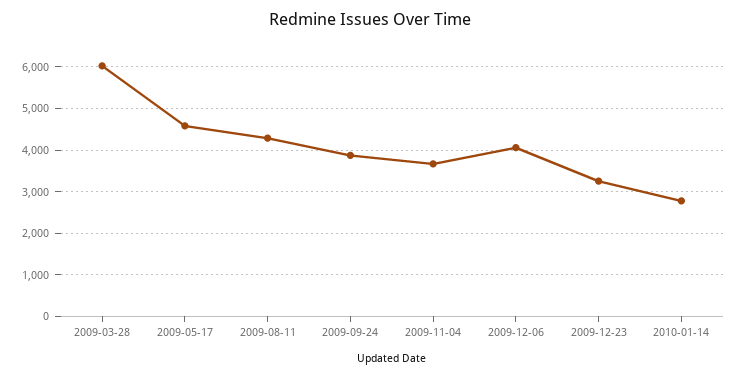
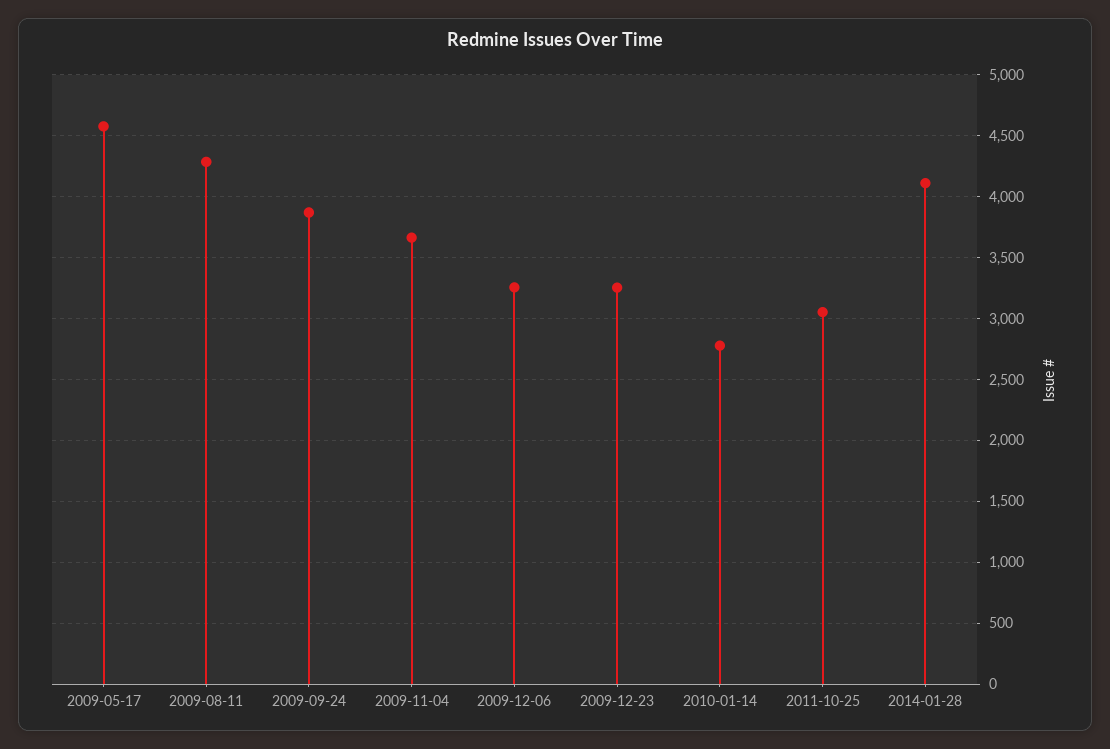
2009-03-28: 6000 -> none
2009-12-06: 4000 -> 3250
2011-10-25: none -> 3050
2014-01-28: none -> 4100

